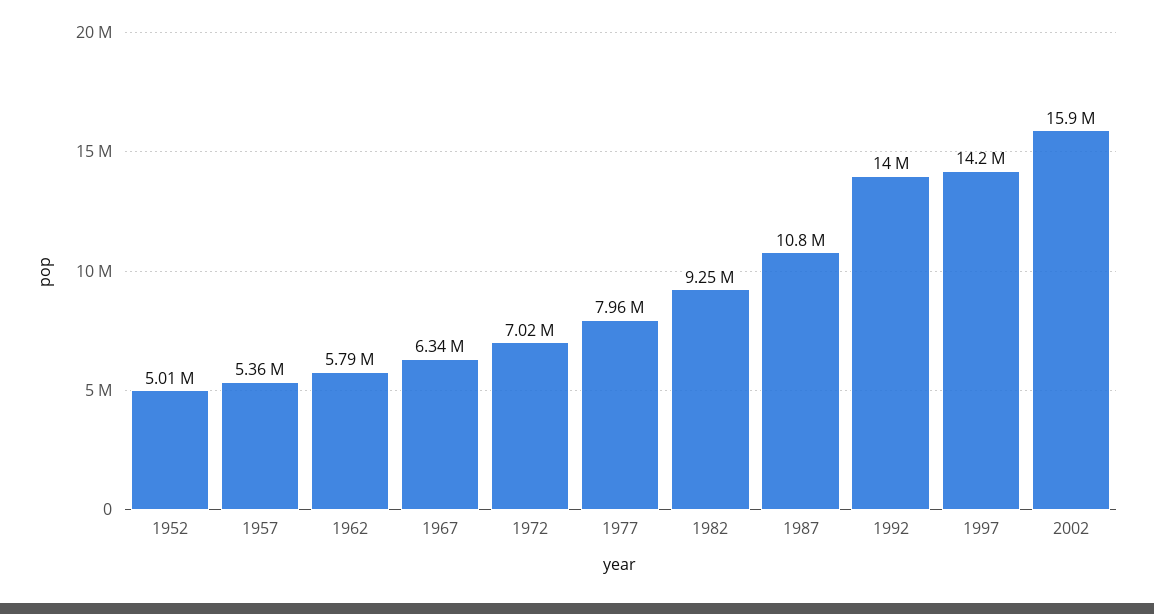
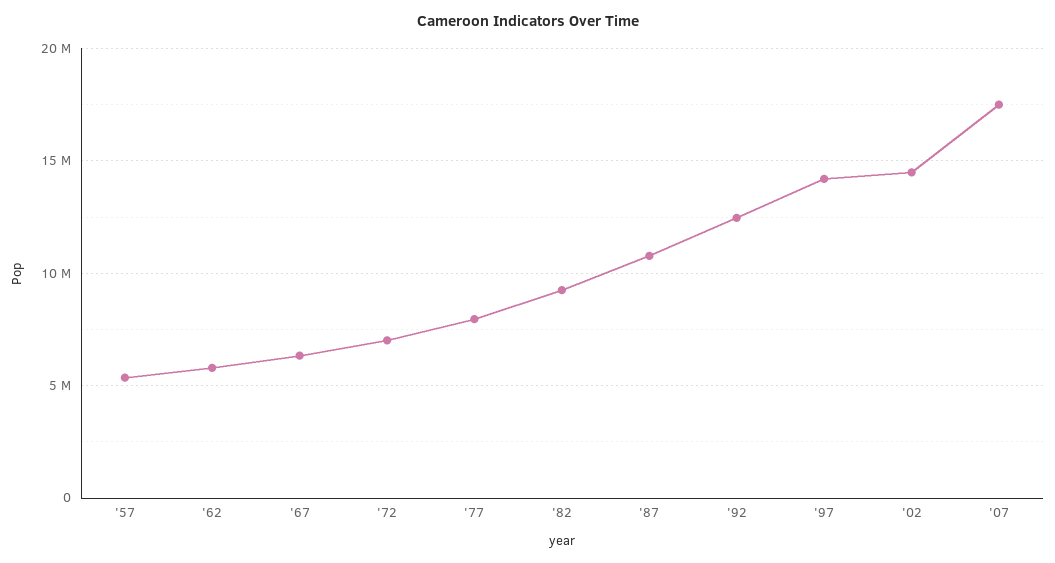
1952: 5010000 -> none
1992: 14000000 -> 12500000
2002: 15900000 -> 14500000
'07: none -> 17500000

